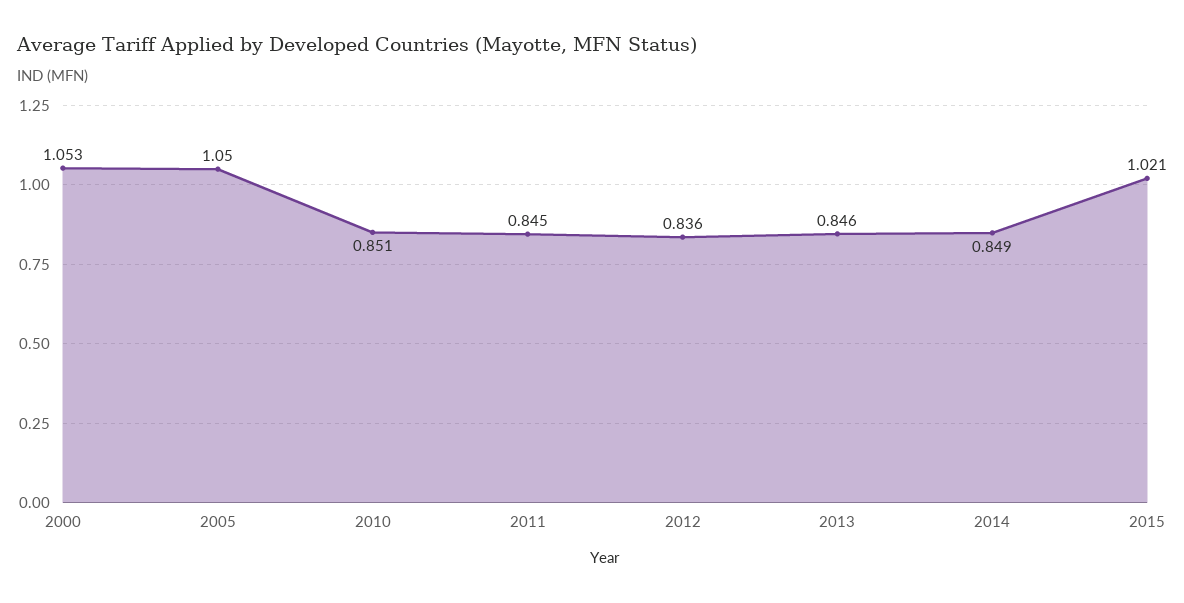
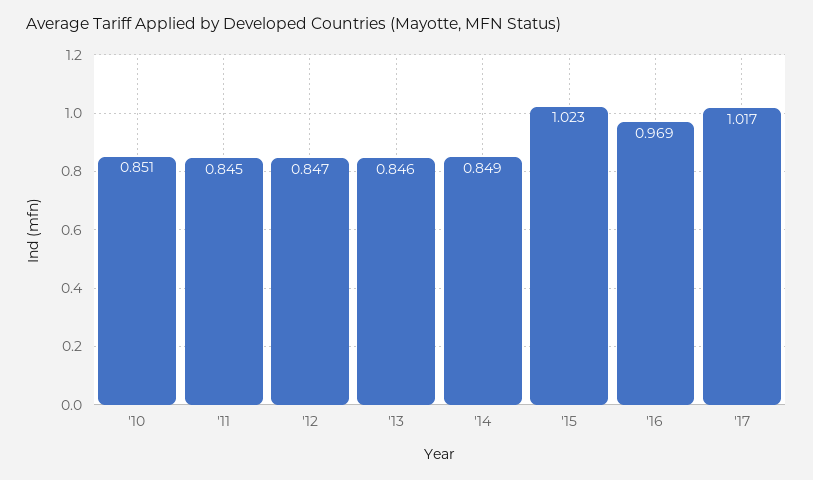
2000: 1.053 -> none
2005: 1.05 -> none
2012: 0.836 -> 0.847
2015: 1.021 -> 1.023
'16: none -> 0.969
'17: none -> 1.017

